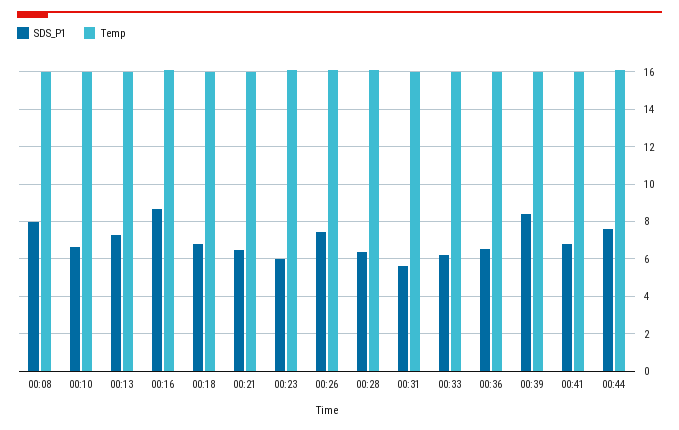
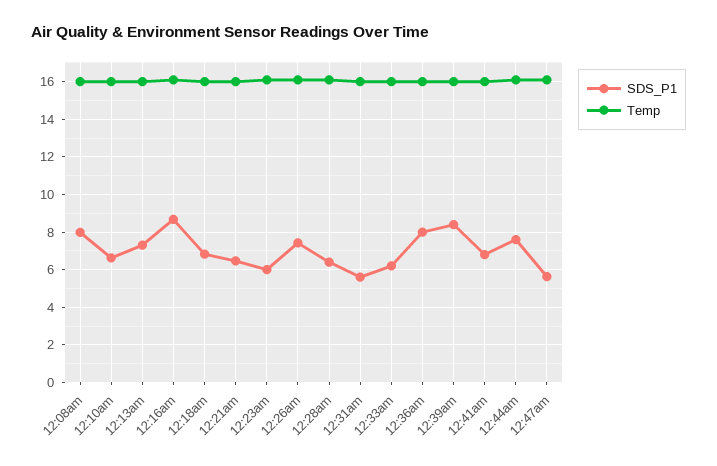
SDS_P1, 00:36: 6.5 -> 8
SDS_P1, 12:47am: none -> 5.5
Temp, 12:47am: none -> 16

